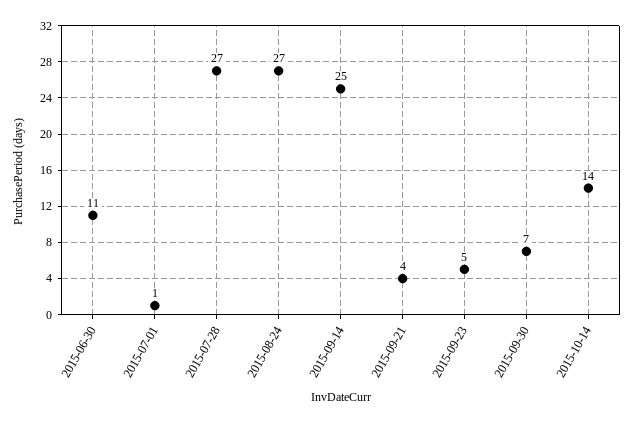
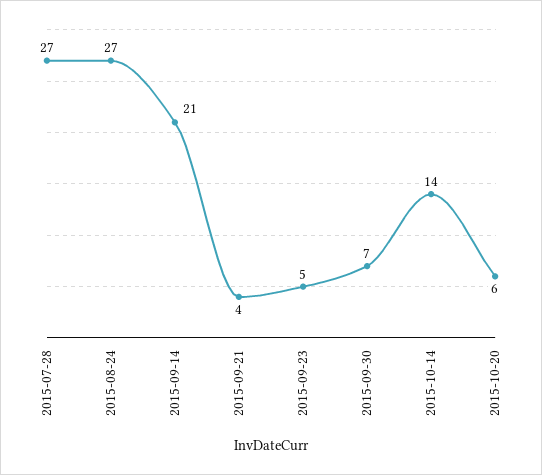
2015-06-30: 11 -> none
2015-07-01: 1 -> none
2015-09-14: 25 -> 21
2015-10-20: none -> 6

